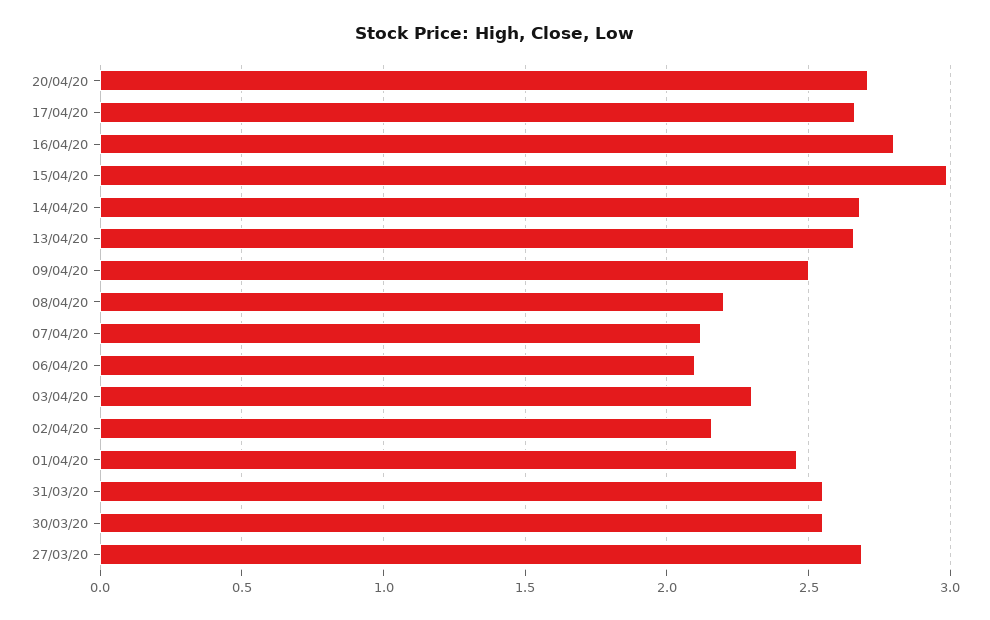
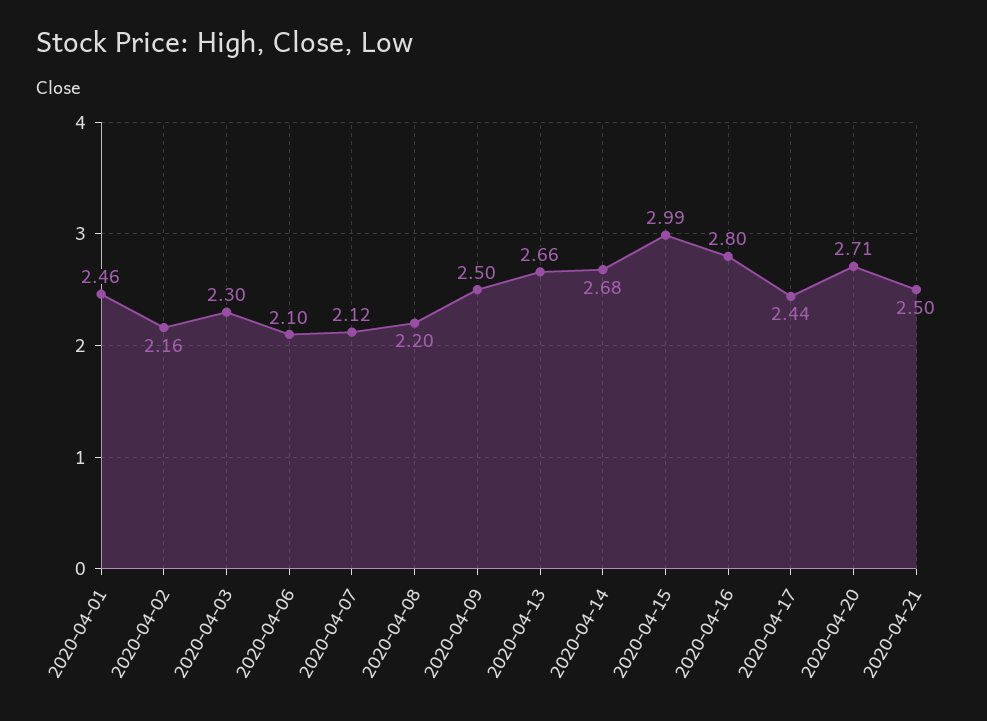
17/04/20: 2.65 -> 2.44
31/03/20: 2.55 -> none
30/03/20: 2.55 -> none
27/03/20: 2.7 -> none
2020-04-21: none -> 2.5

